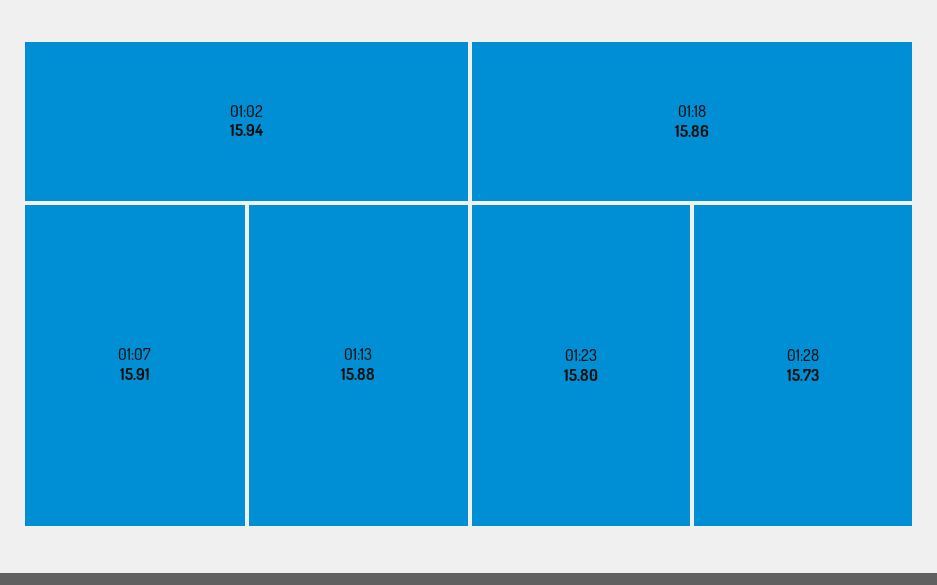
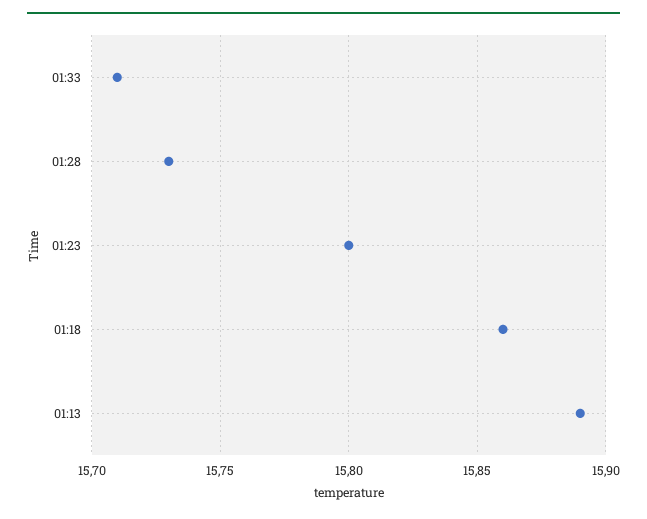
01:02: 15.94 -> none
01:07: 15.91 -> none
01:13: 15.88 -> 15.89
01:33: none -> 15.71

